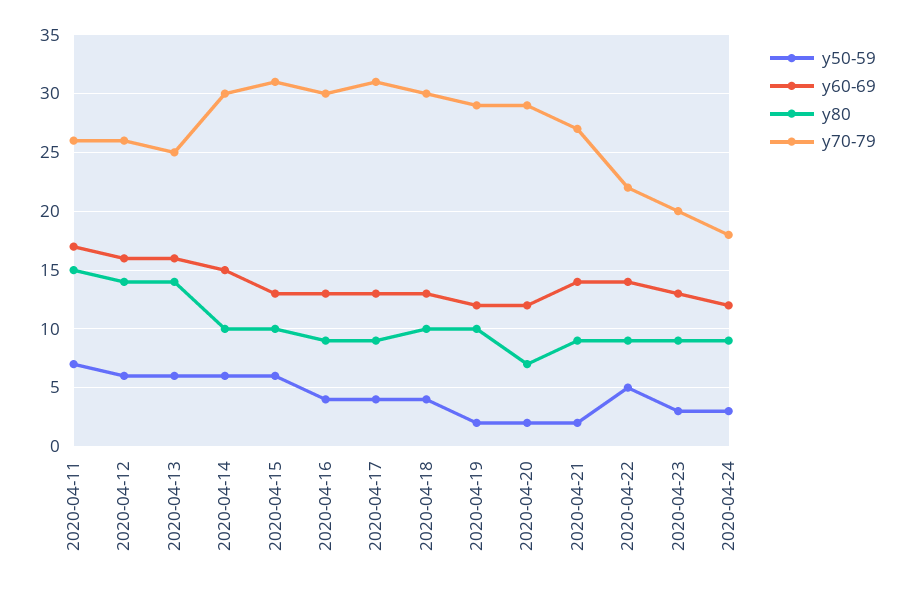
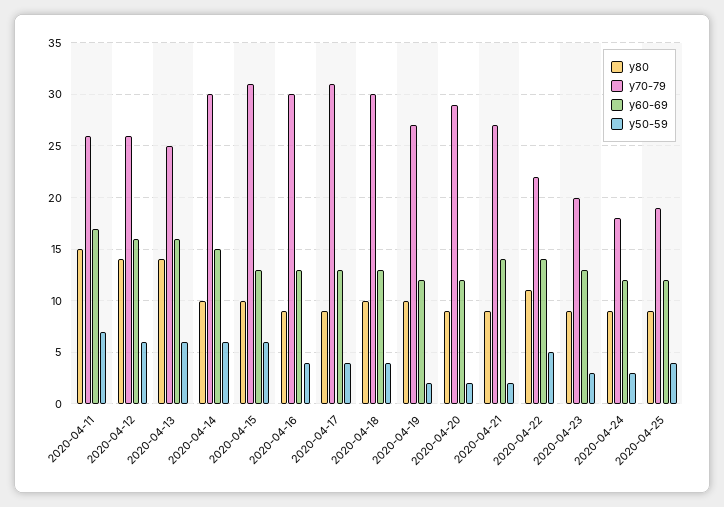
y70-79, 2020-04-19: 29 -> 27
y80, 2020-04-20: 7 -> 9
y80, 2020-04-22: 9 -> 11
y80, 2020-04-25: none -> 9
y70-79, 2020-04-25: none -> 19
y60-69, 2020-04-25: none -> 12
y50-59, 2020-04-25: none -> 4

